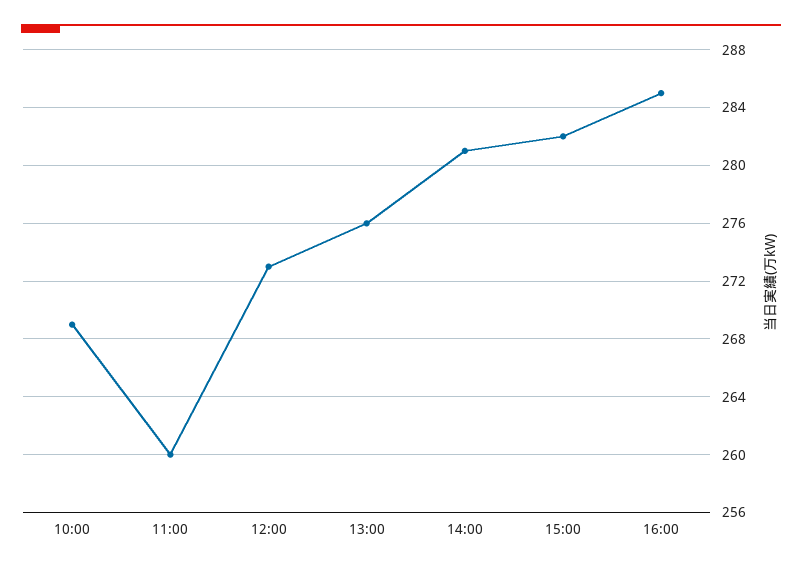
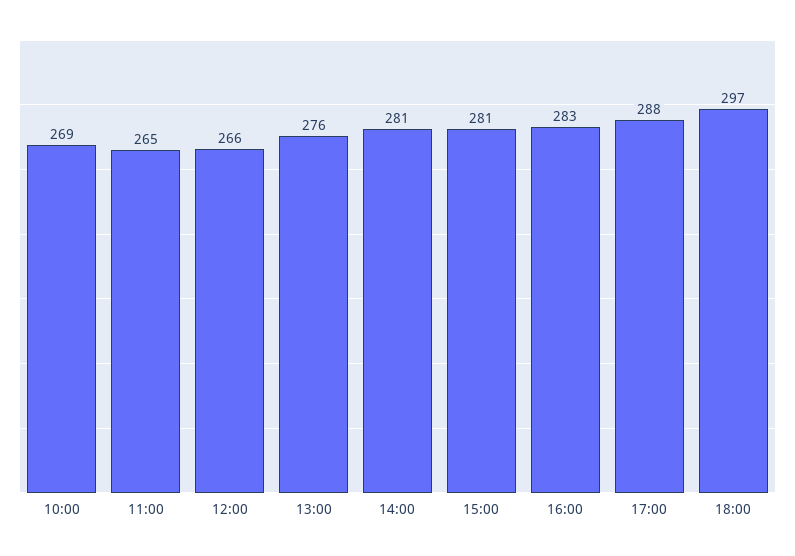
11:00: 260 -> 265
12:00: 273 -> 266
15:00: 282 -> 281
16:00: 285 -> 283
17:00: none -> 288
18:00: none -> 297

